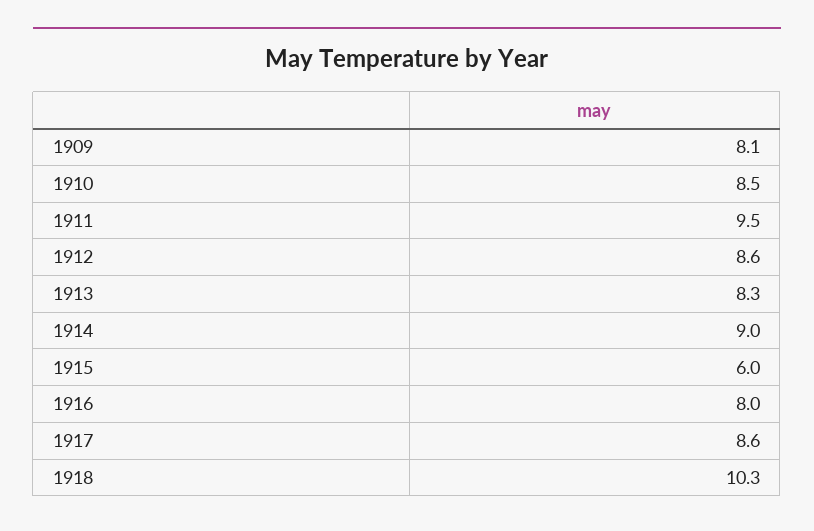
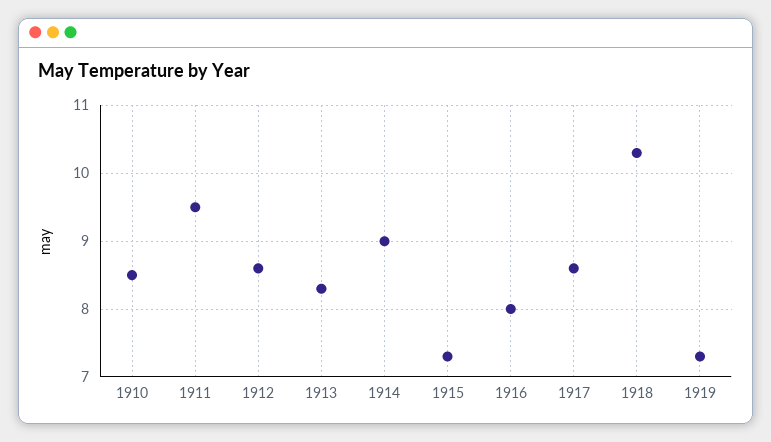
1909: 8.1 -> none
1915: 6 -> 7.3
1919: none -> 7.3

